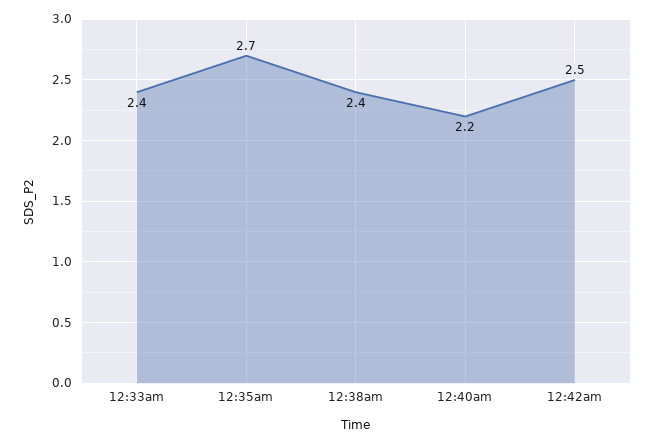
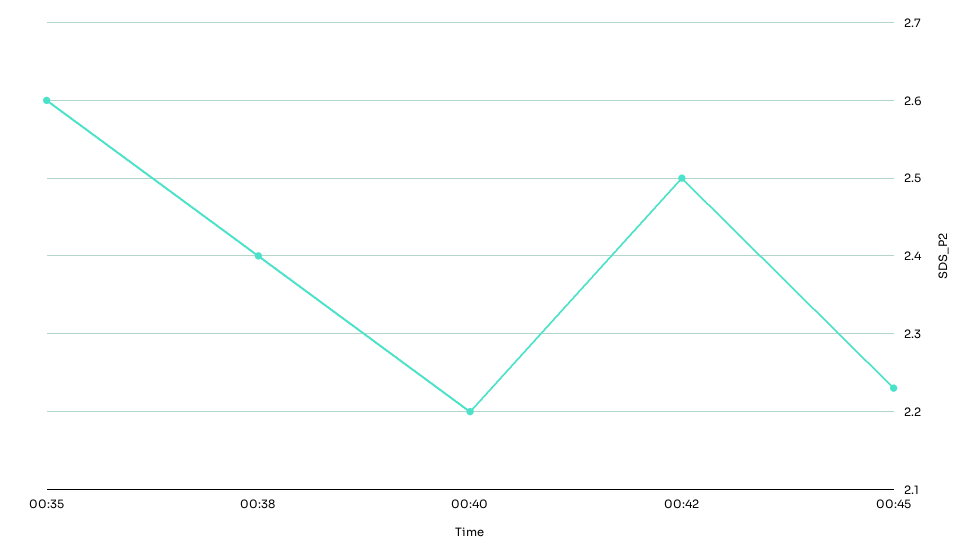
12:33am: 2.4 -> none
12:35am: 2.7 -> 2.6
00:45: none -> 2.23

